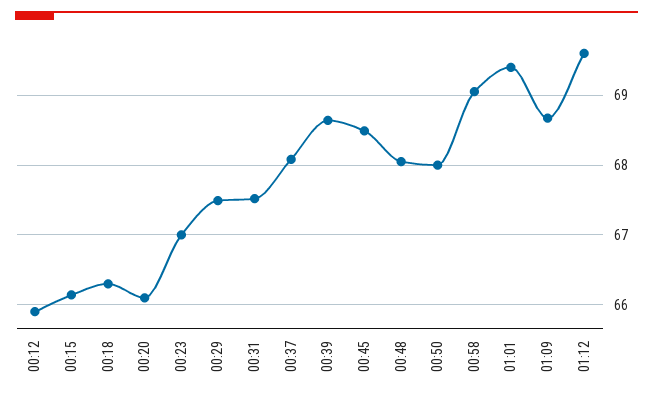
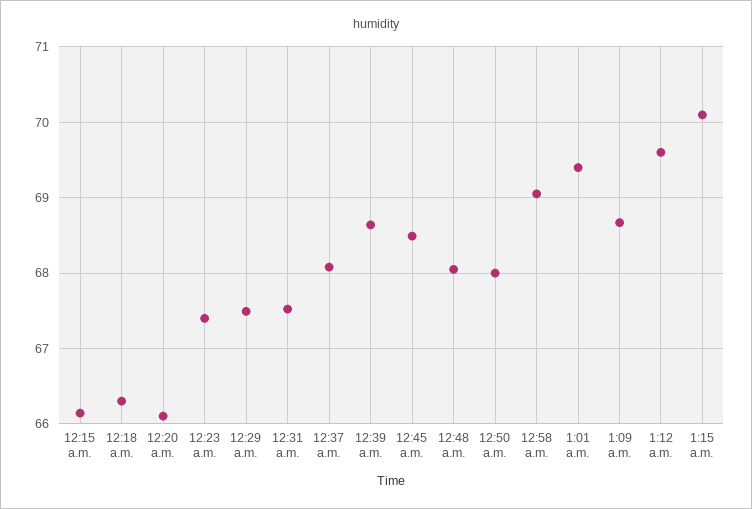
00:12: 65.9 -> none
00:23: 67 -> 67.4
1:15 a.m.: none -> 70.1

